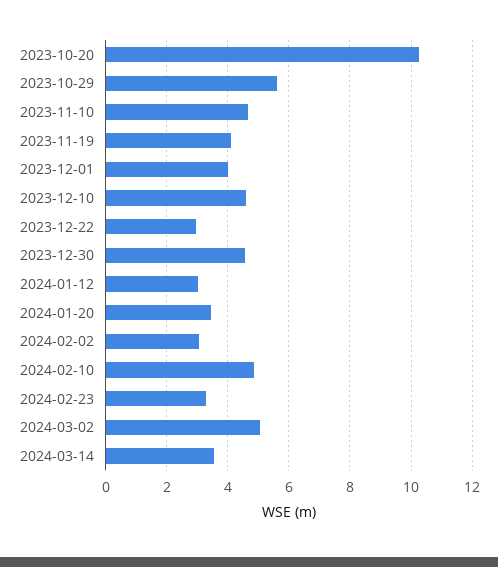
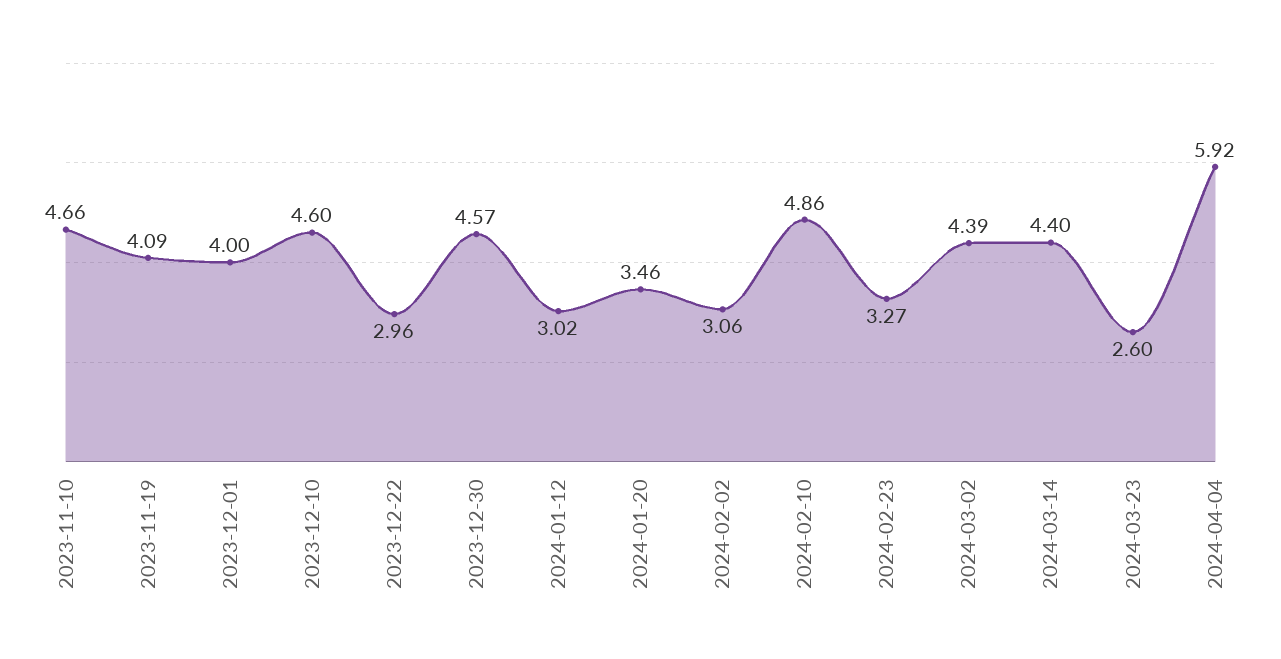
2023-10-20: 10.2 -> none
2023-10-29: 5.6 -> none
2024-03-02: 5 -> 4.39
2024-03-14: 3.6 -> 4.4
2024-03-23: none -> 2.6
2024-04-04: none -> 5.92

